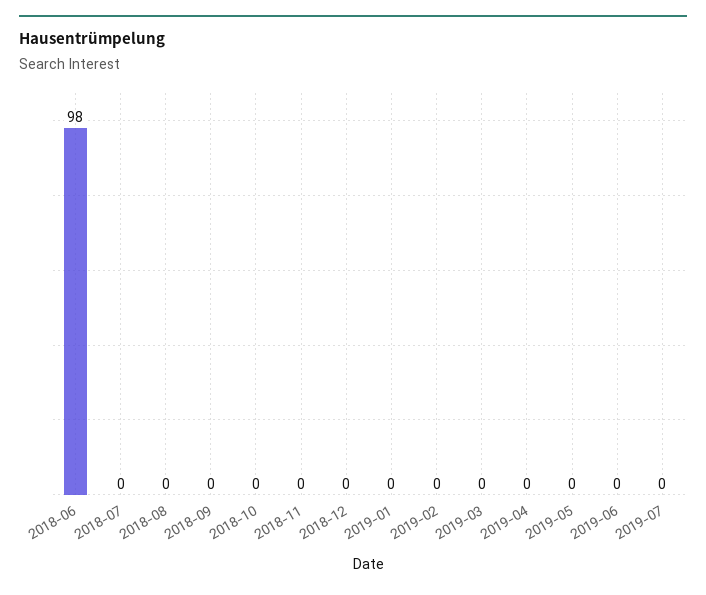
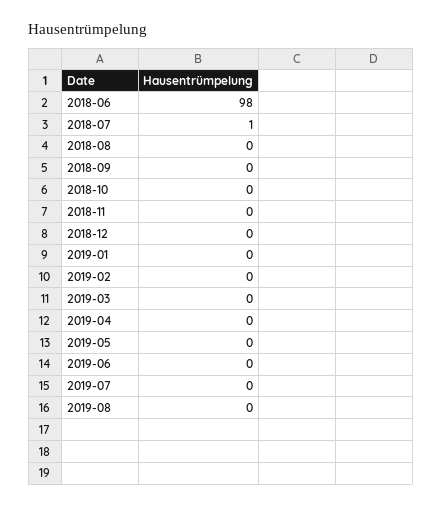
2018-07: 0 -> 1
2019-08: none -> 0

